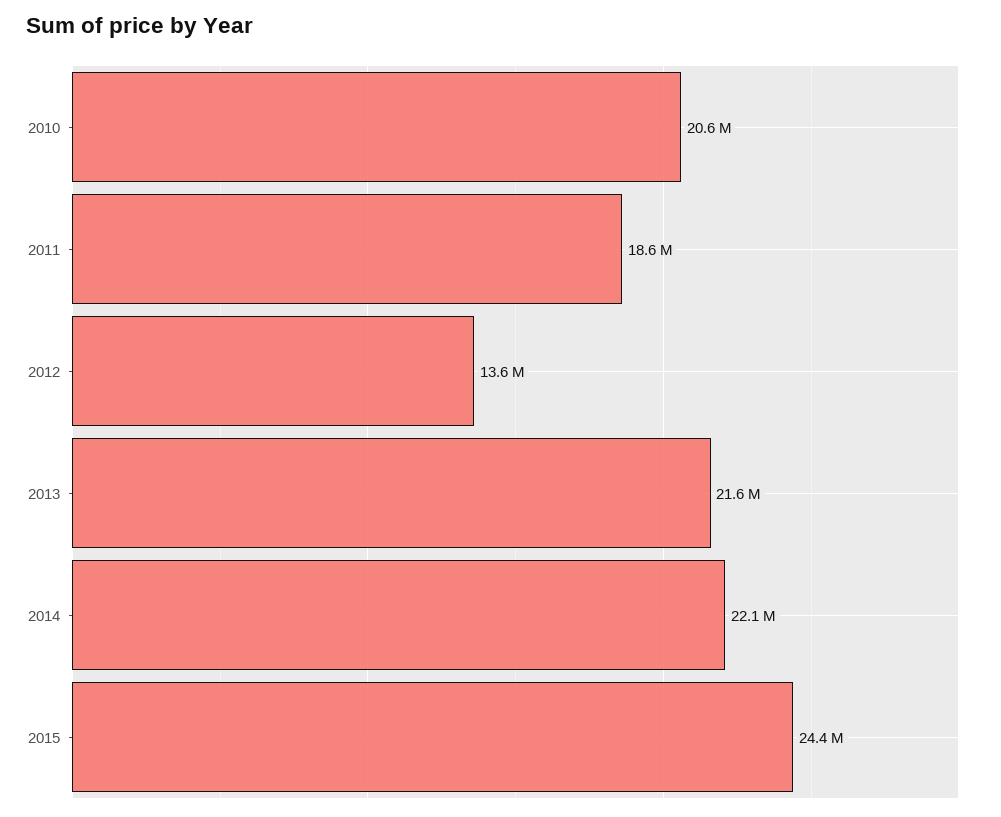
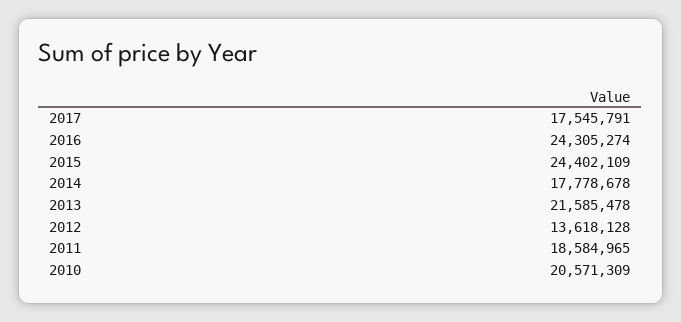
2014: 22100000 -> 17778678
2017: none -> 17545791
2016: none -> 24305274

